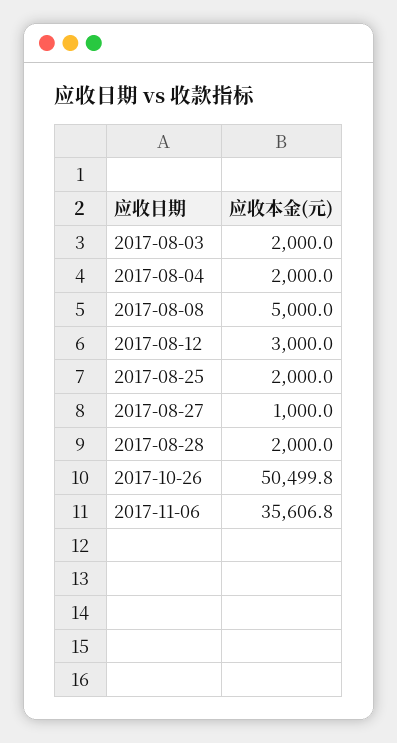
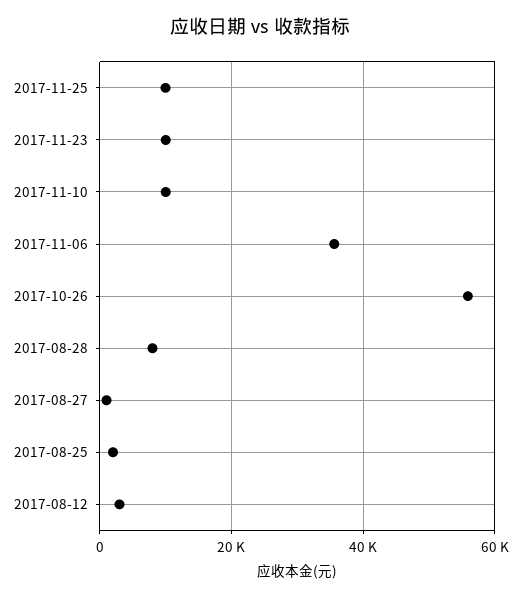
2017-08-03: 2000 -> none
2017-08-04: 2000 -> none
2017-08-08: 5000 -> none
2017-08-28: 2000 -> 8000
2017-10-26: 50499.8 -> 56000
2017-11-25: none -> 10000
2017-11-23: none -> 10000
2017-11-10: none -> 10000

